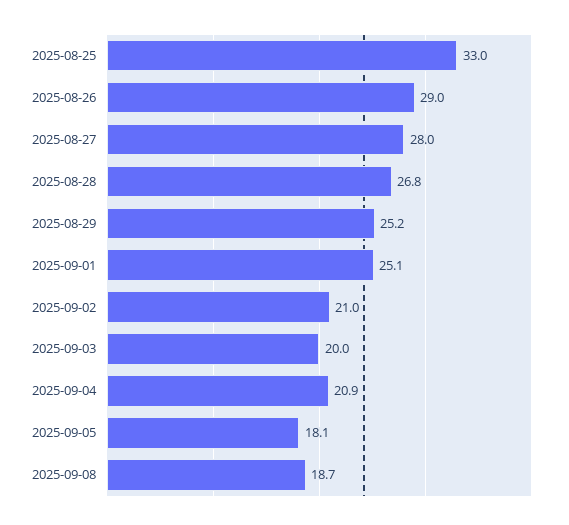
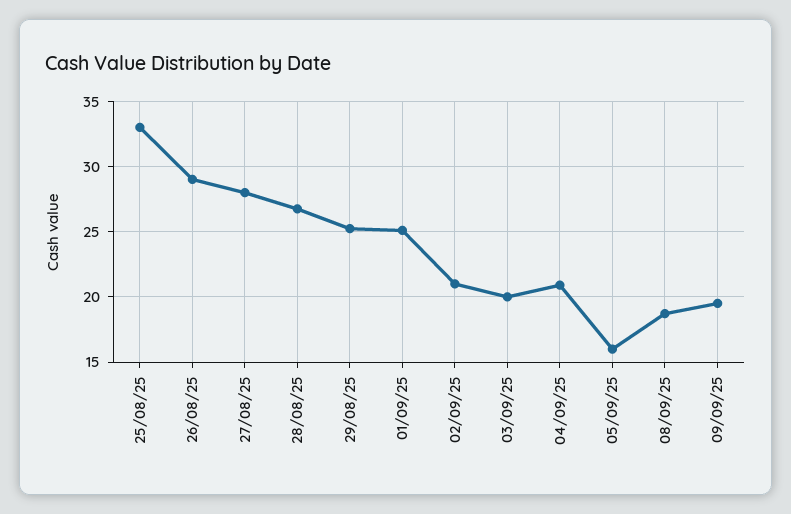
2025-09-05: 18.1 -> 16
09/09/25: none -> 19.5

